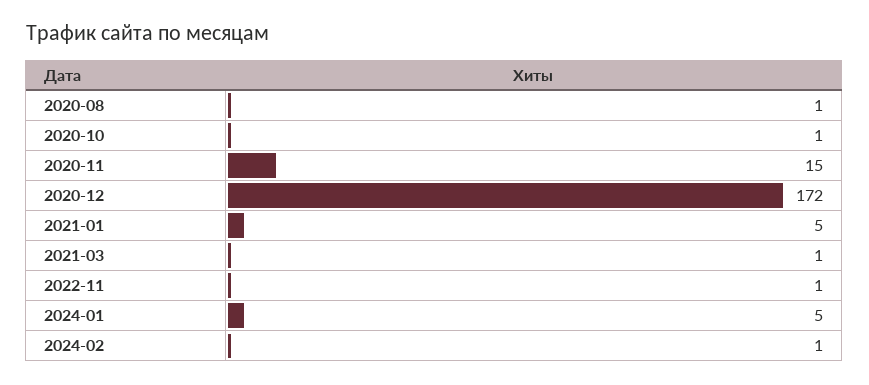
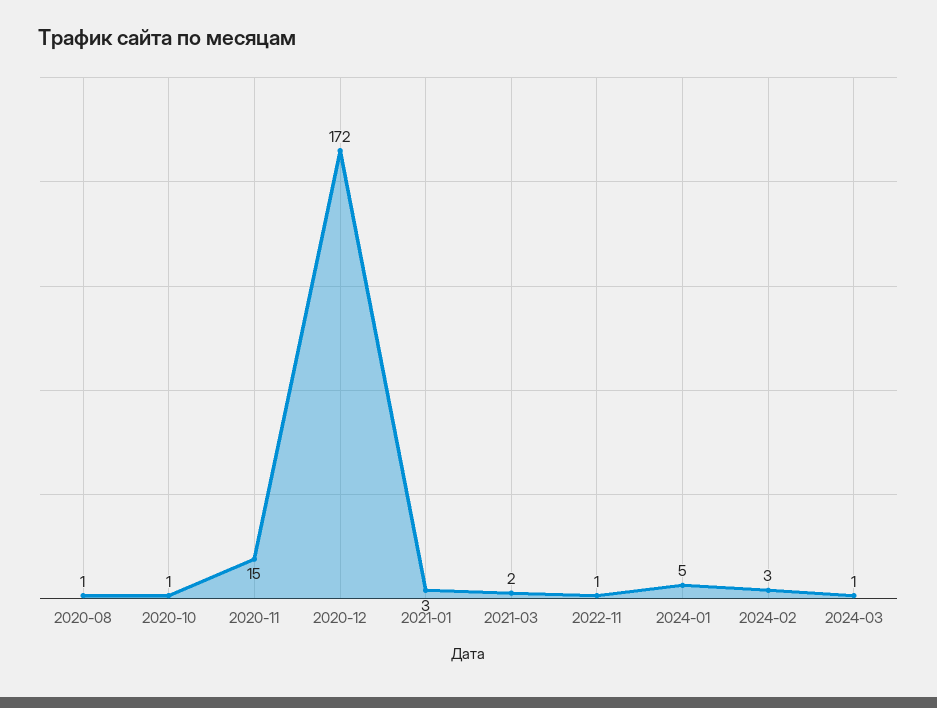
2021-01: 5 -> 3
2021-03: 1 -> 2
2024-02: 1 -> 3
2024-03: none -> 1

